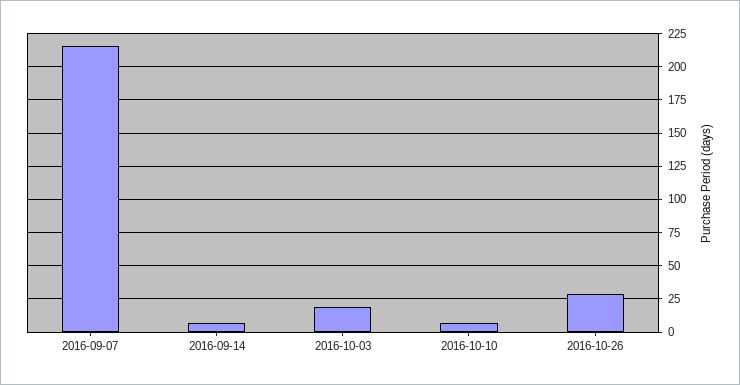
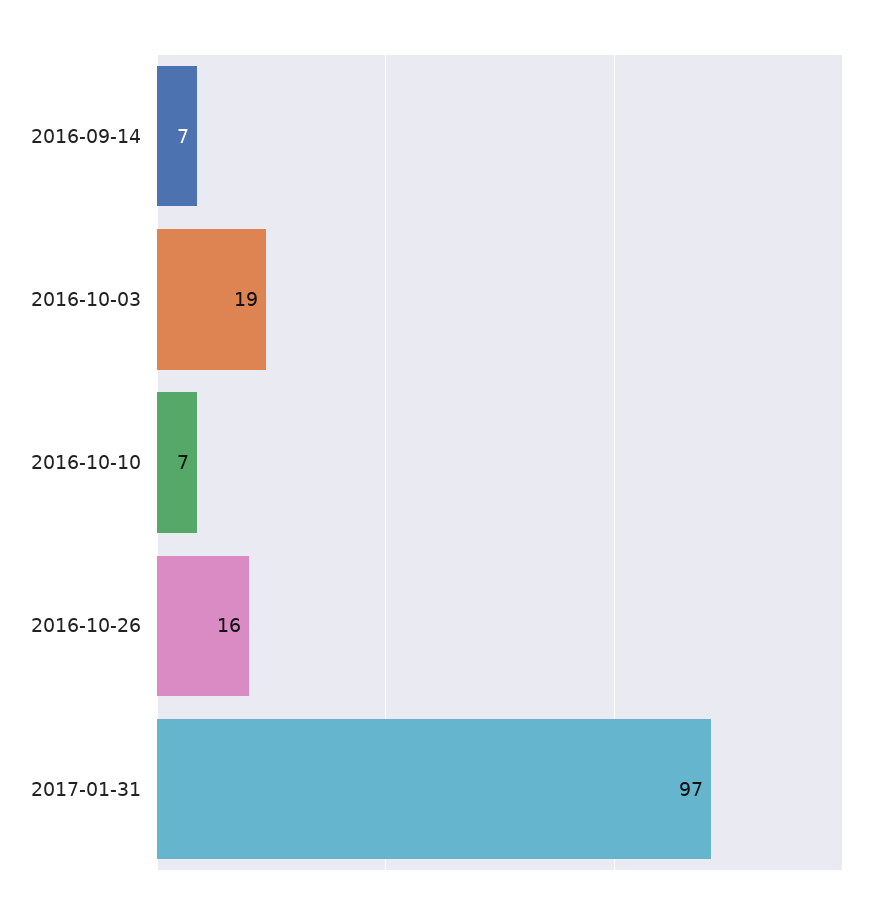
2016-09-07: 215 -> none
2016-10-26: 30 -> 16
2017-01-31: none -> 97

